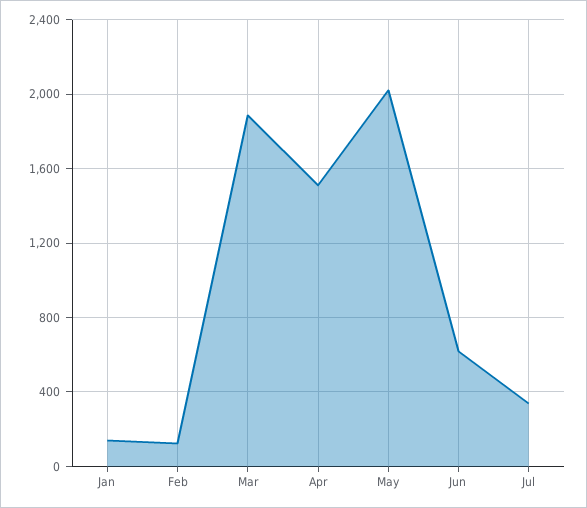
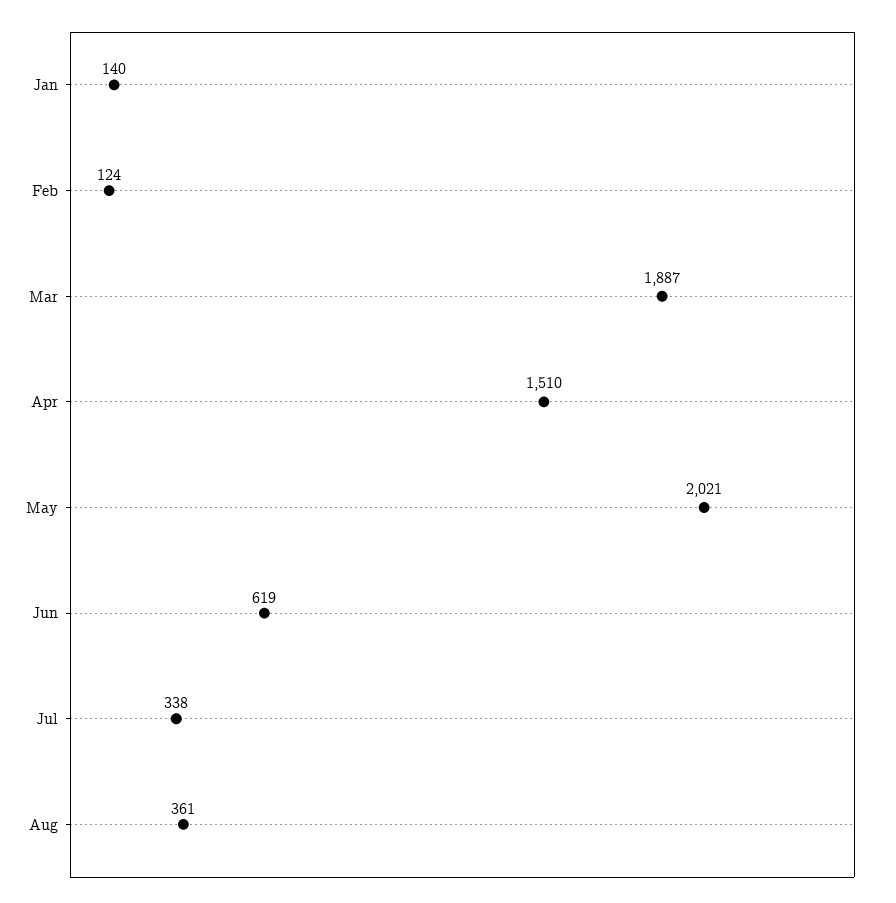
Aug: none -> 361

